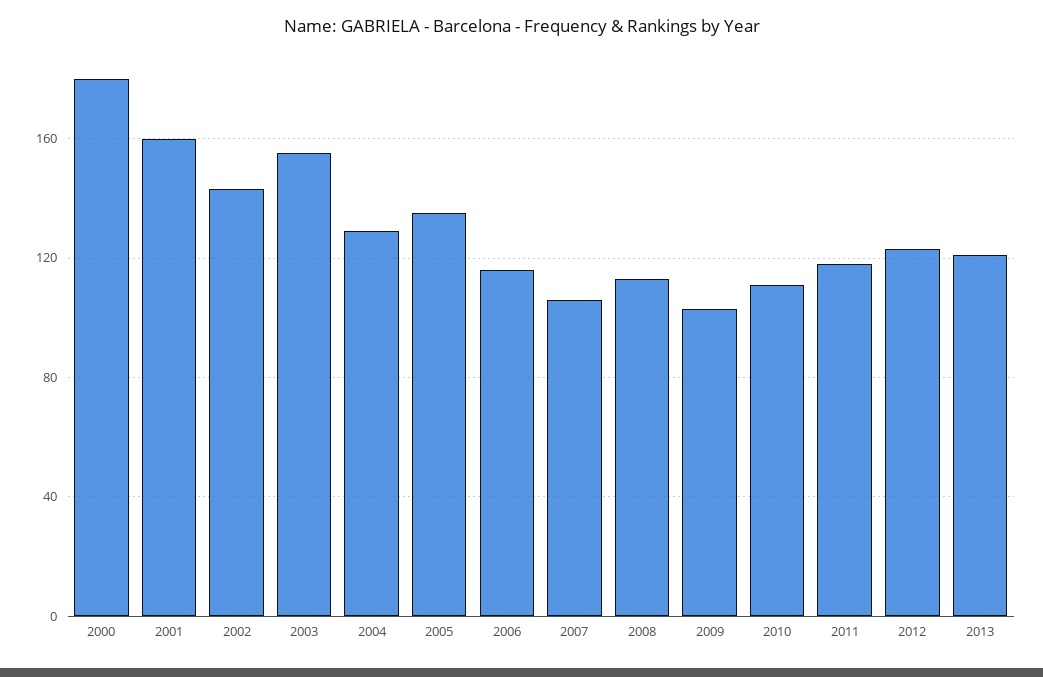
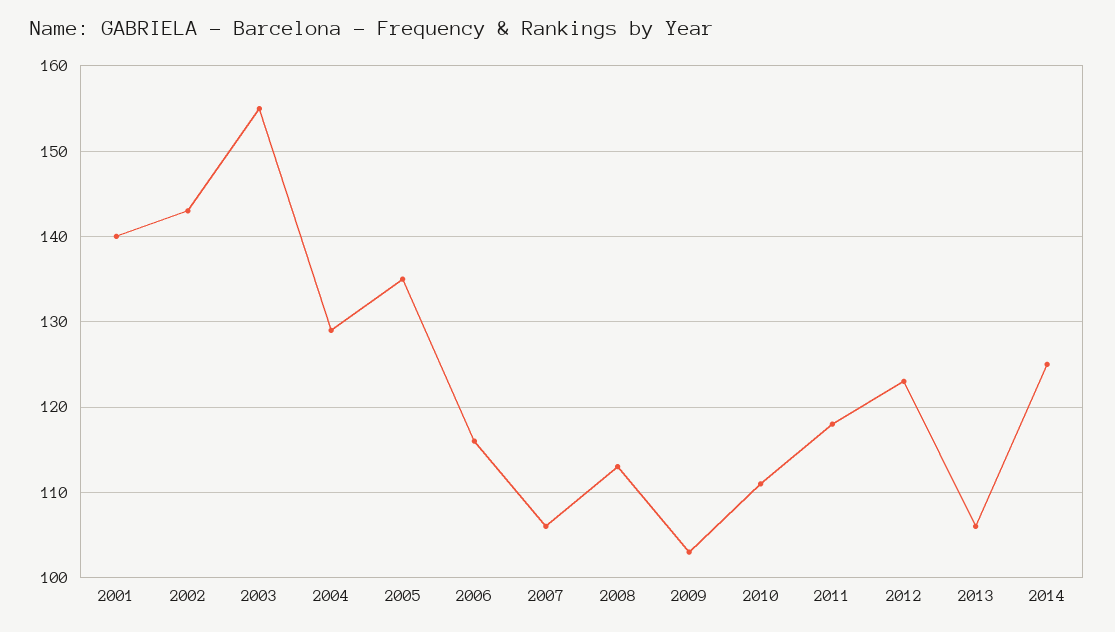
2000: 180 -> none
2001: 160 -> 140
2013: 120 -> 106
2014: none -> 125

